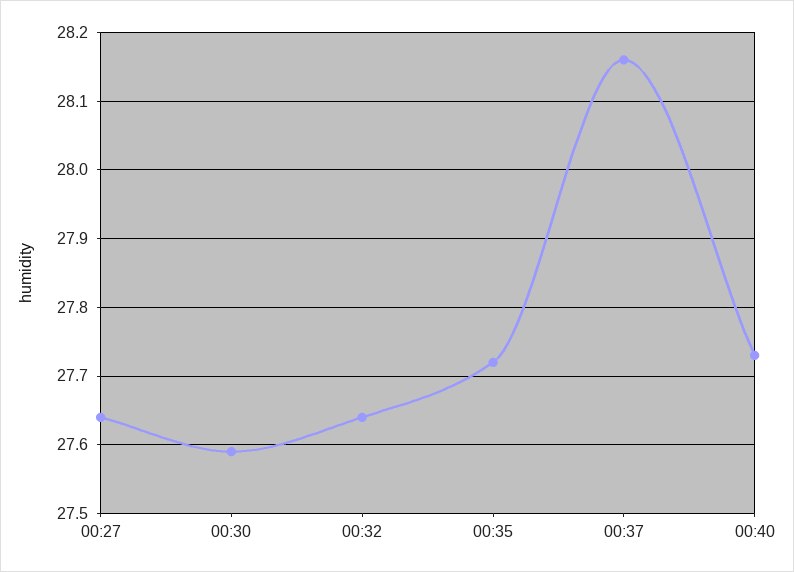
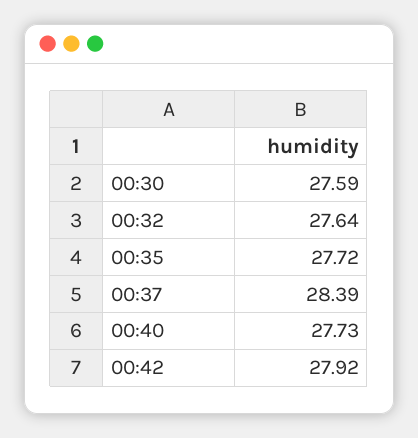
00:27: 27.64 -> none
00:37: 28.16 -> 28.39
00:42: none -> 27.92

